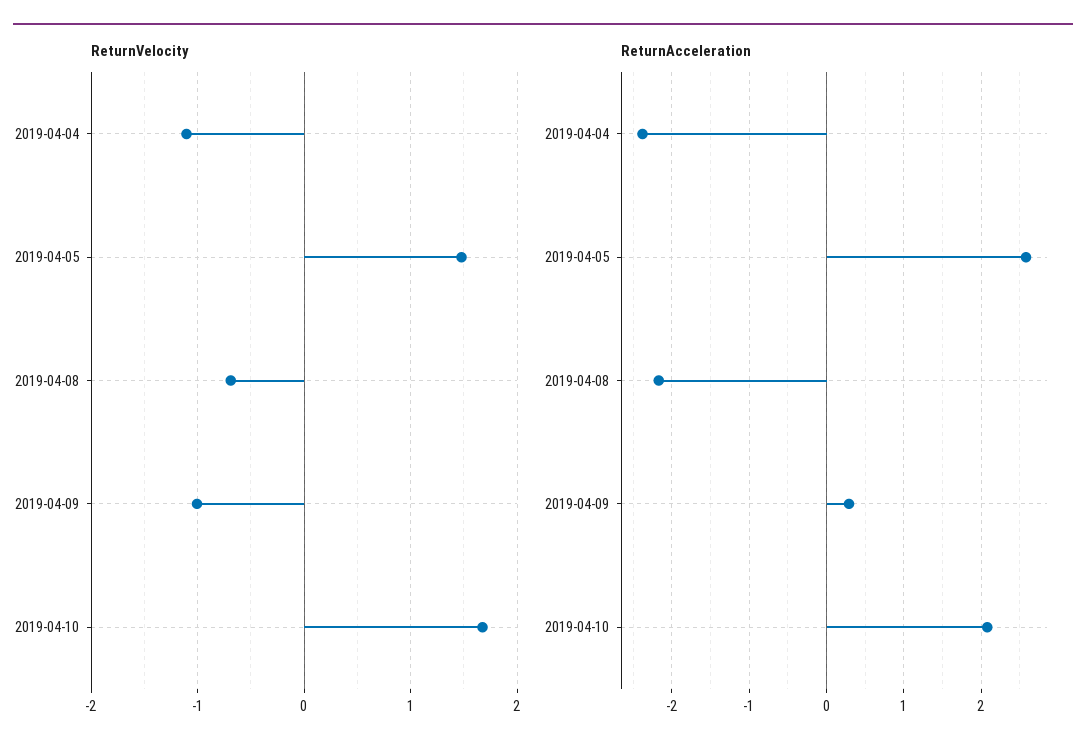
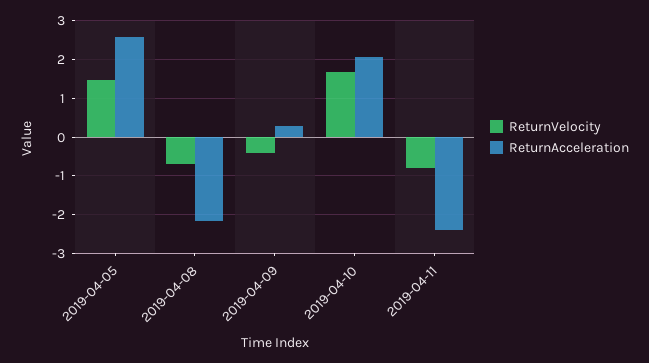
ReturnVelocity, 2019-04-04: -1.1 -> none
ReturnVelocity, 2019-04-09: -1 -> -0.4
ReturnAcceleration, 2019-04-04: -2.4 -> none
ReturnVelocity, 2019-04-11: none -> -0.8
ReturnAcceleration, 2019-04-11: none -> -2.4

